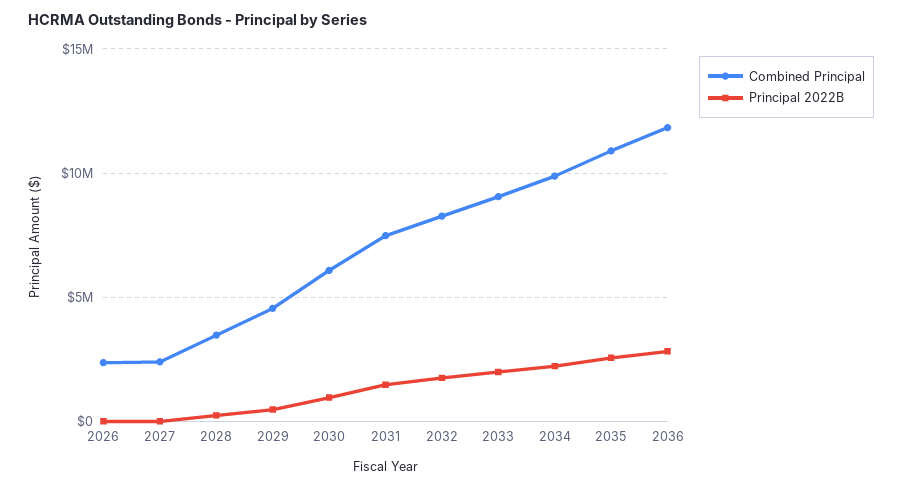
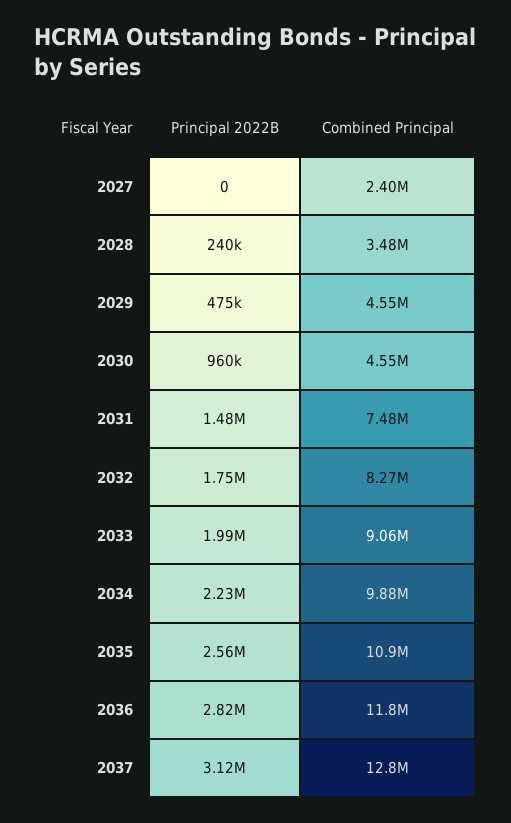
Combined Principal, 2026: 2500000 -> none
Principal 2022B, 2026: 0 -> none
Combined Principal, 2030: 6000000 -> 4550000
Principal 2022B, 2037: none -> 3120000
Combined Principal, 2037: none -> 12800000

